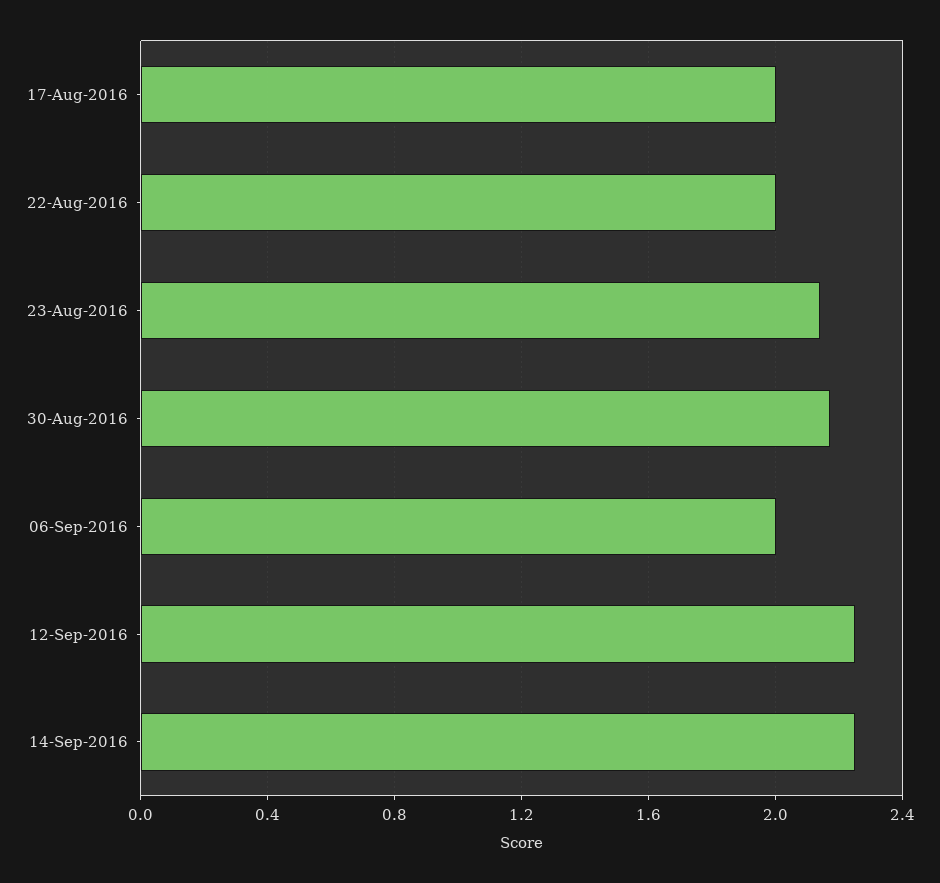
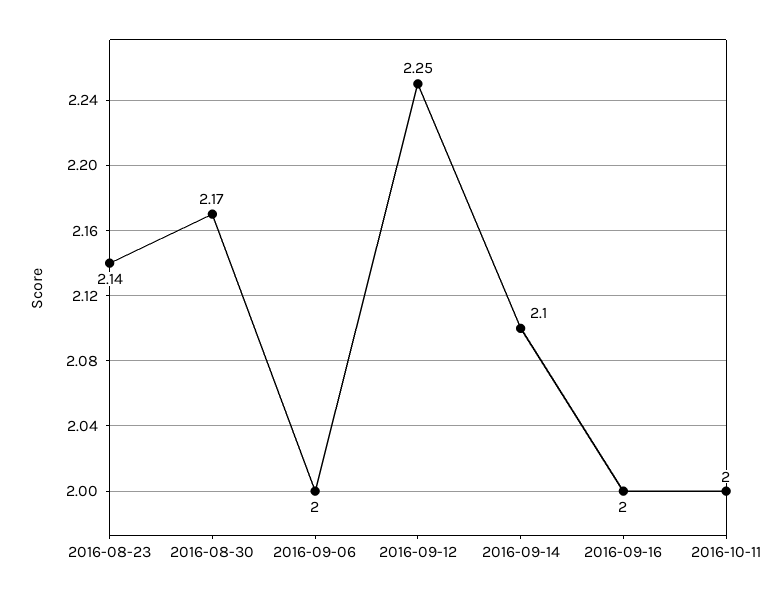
17-Aug-2016: 2 -> none
22-Aug-2016: 2 -> none
14-Sep-2016: 2.25 -> 2.1
2016-09-16: none -> 2
2016-10-11: none -> 2

